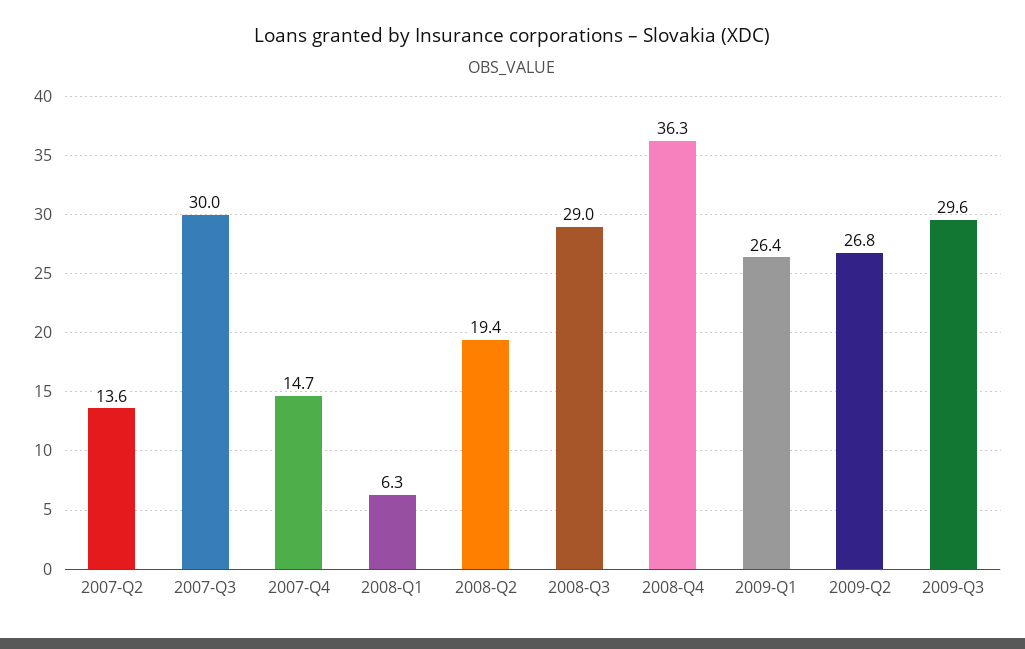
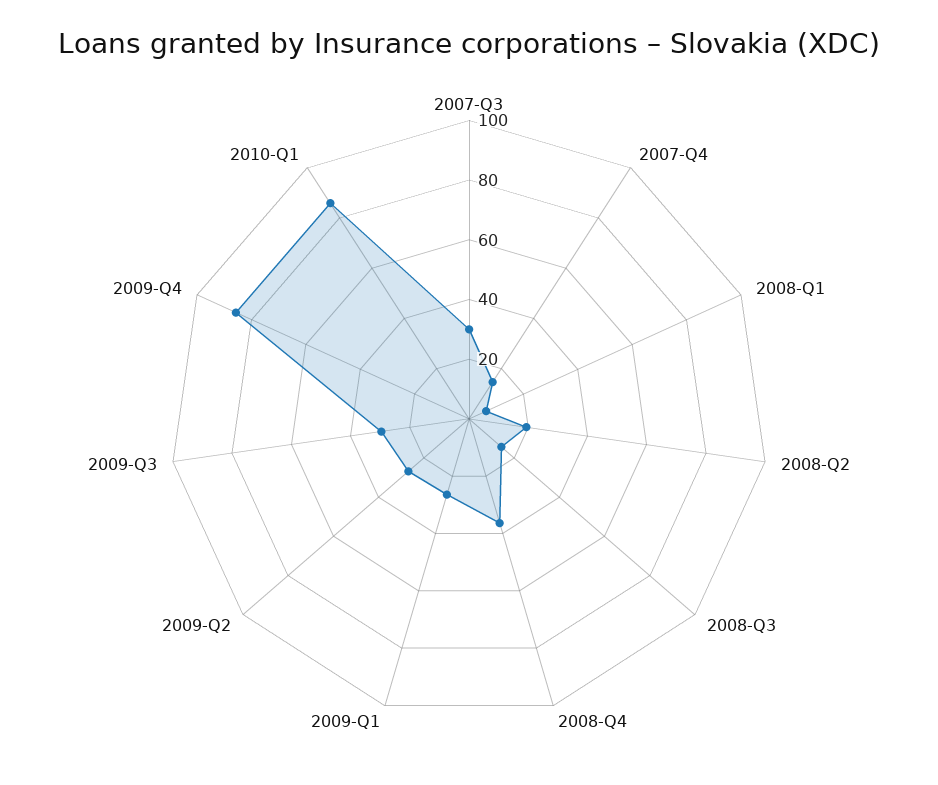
2007-Q2: 13.6 -> none
2008-Q3: 29 -> 15
2009-Q4: none -> 85
2010-Q1: none -> 85

